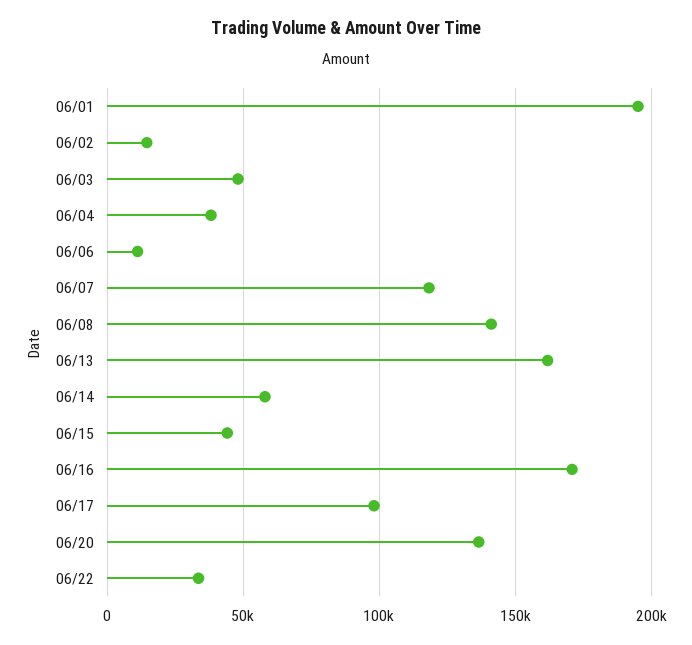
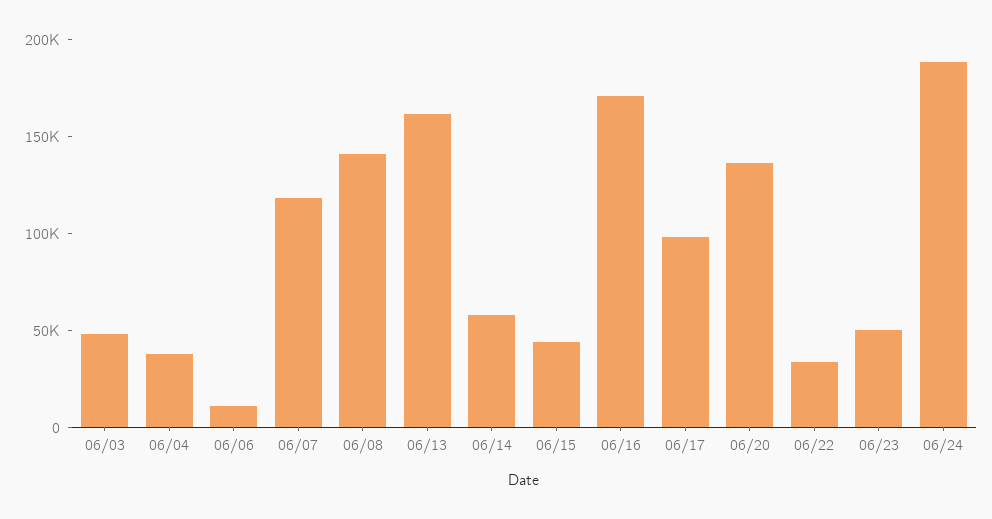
06/01: 195000 -> none
06/02: 15000 -> none
06/23: none -> 50000
06/24: none -> 190000

